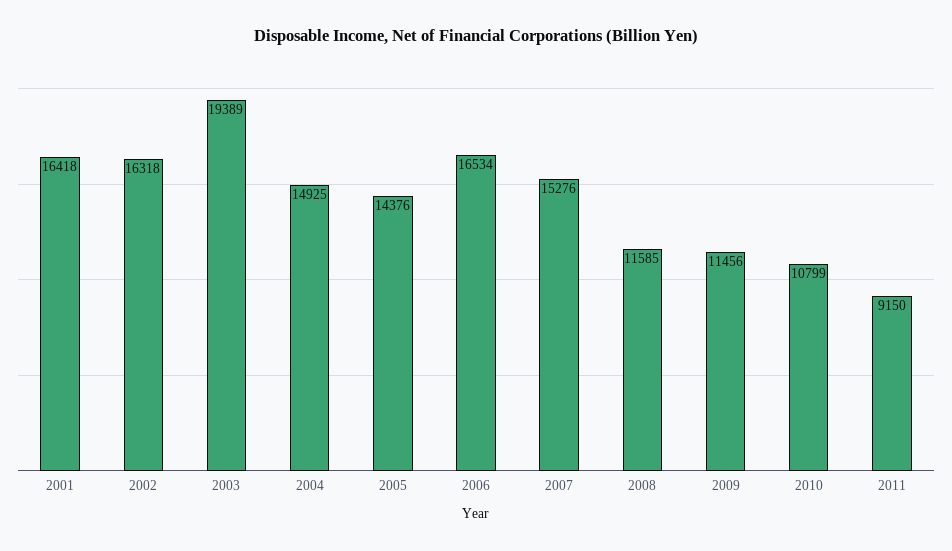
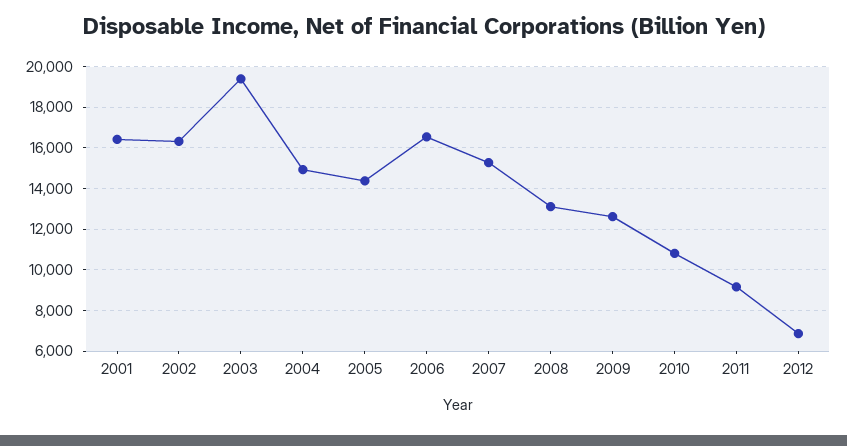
2008: 11585 -> 13000
2009: 11456 -> 12500
2012: none -> 7000

